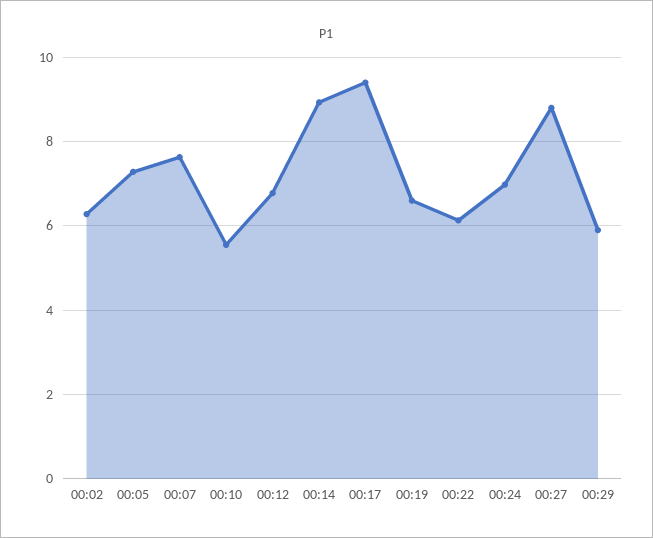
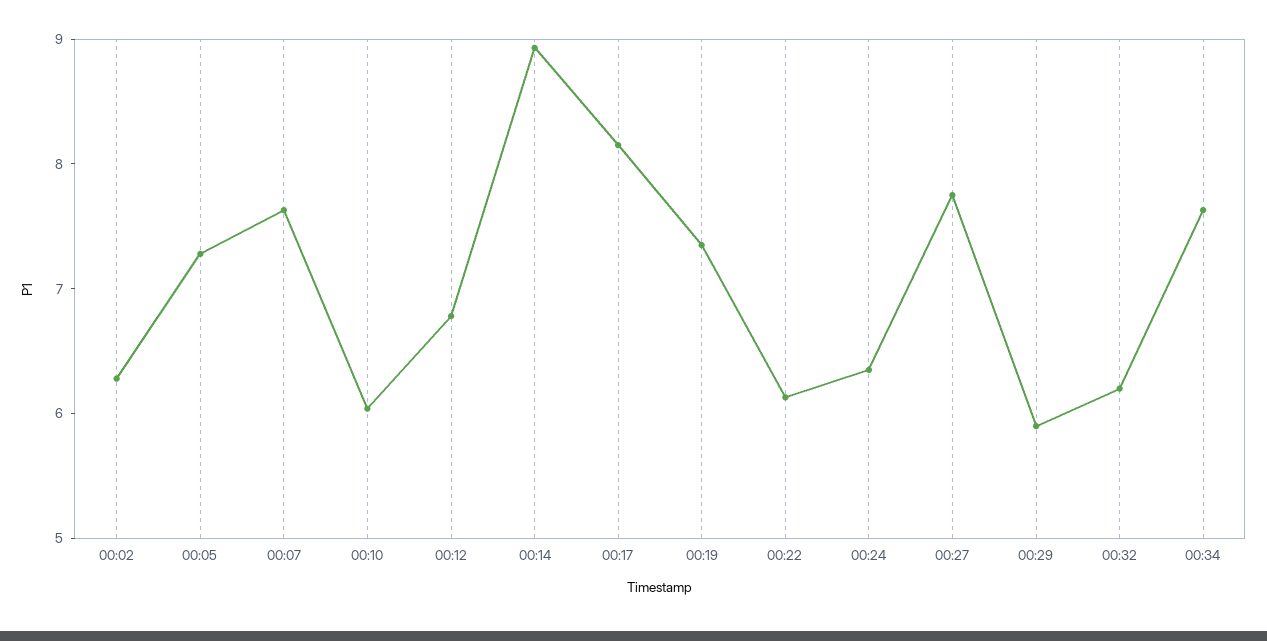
00:10: 5.6 -> 6
00:17: 9.4 -> 8.2
00:19: 6.6 -> 7.4
00:24: 7 -> 6.4
00:27: 8.8 -> 7.8
00:32: none -> 6.2
00:34: none -> 7.6

